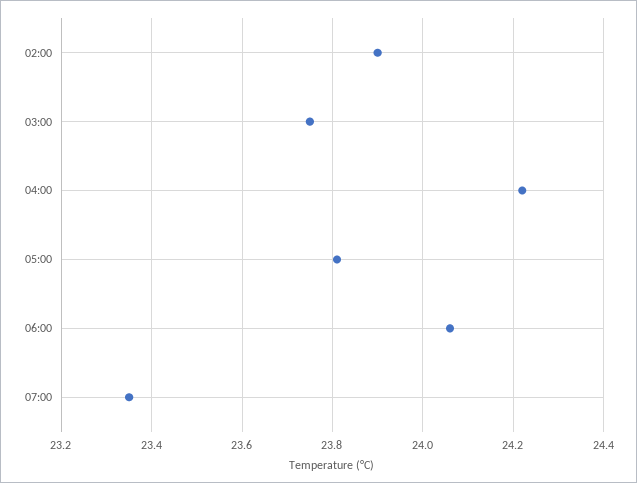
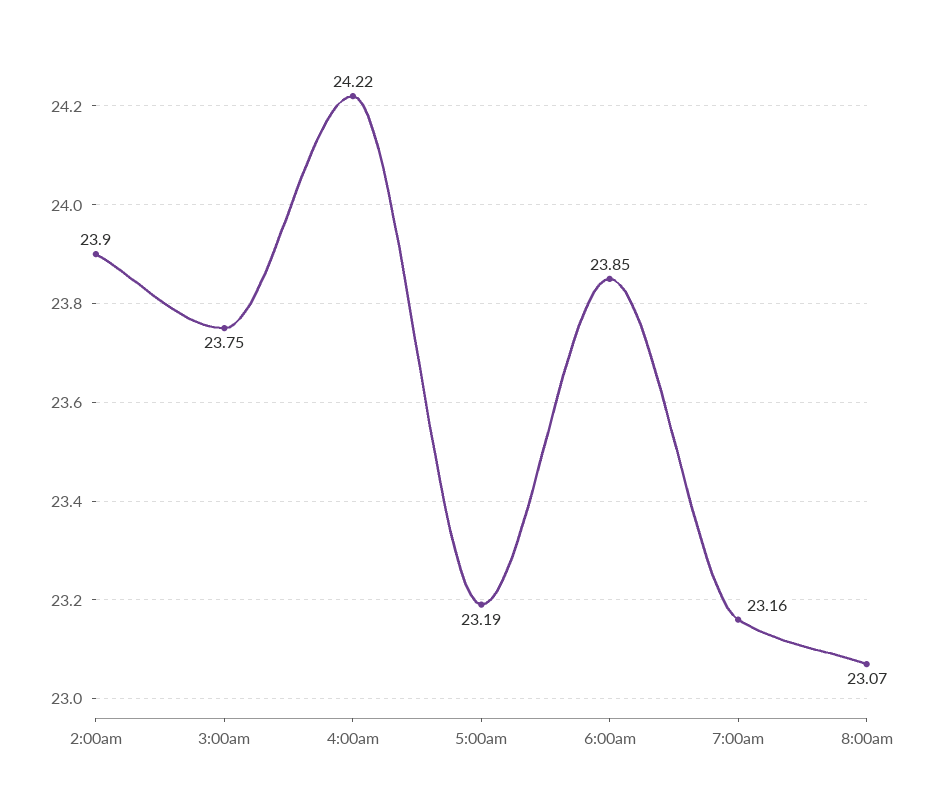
05:00: 23.8 -> 23.19
06:00: 24.05 -> 23.85
07:00: 23.35 -> 23.16
8:00am: none -> 23.07

